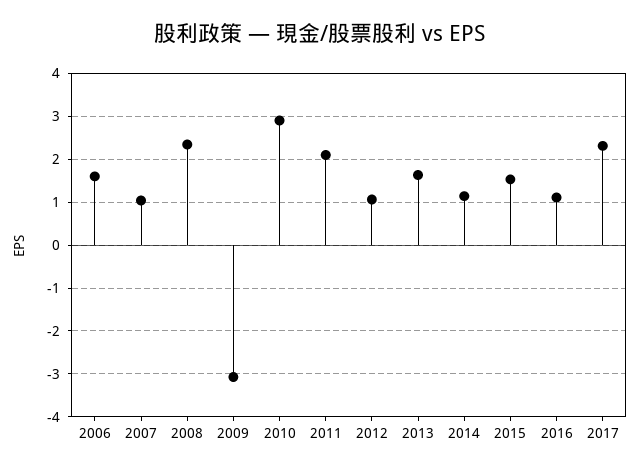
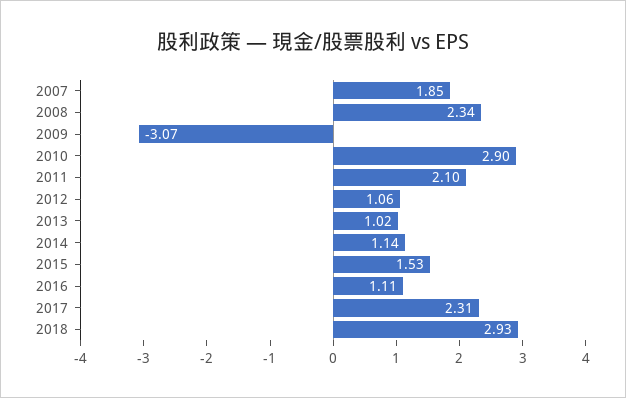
2006: 1.6 -> none
2007: 1 -> 1.85
2013: 1.6 -> 1.02
2018: none -> 2.93

